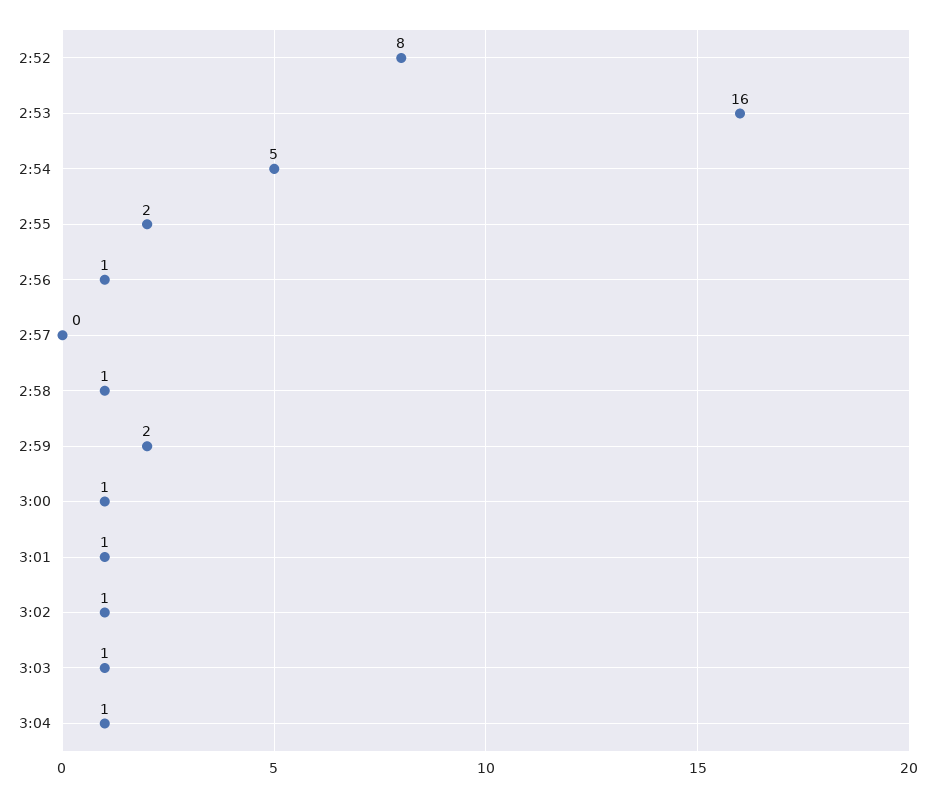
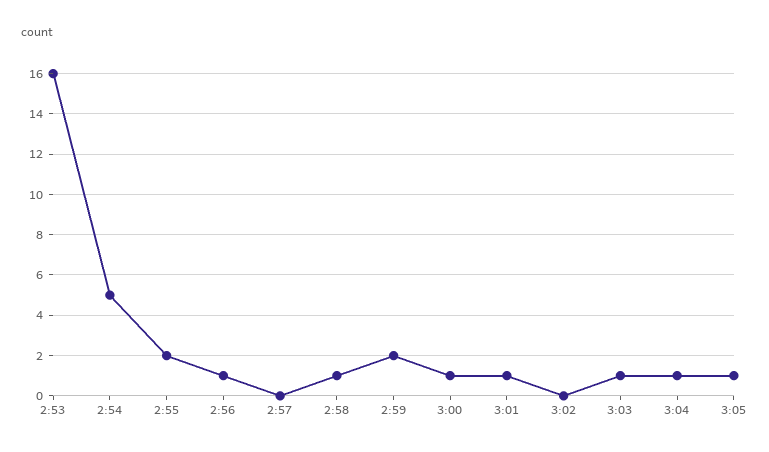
2:52: 8 -> none
3:02: 1 -> 0
3:05: none -> 1

